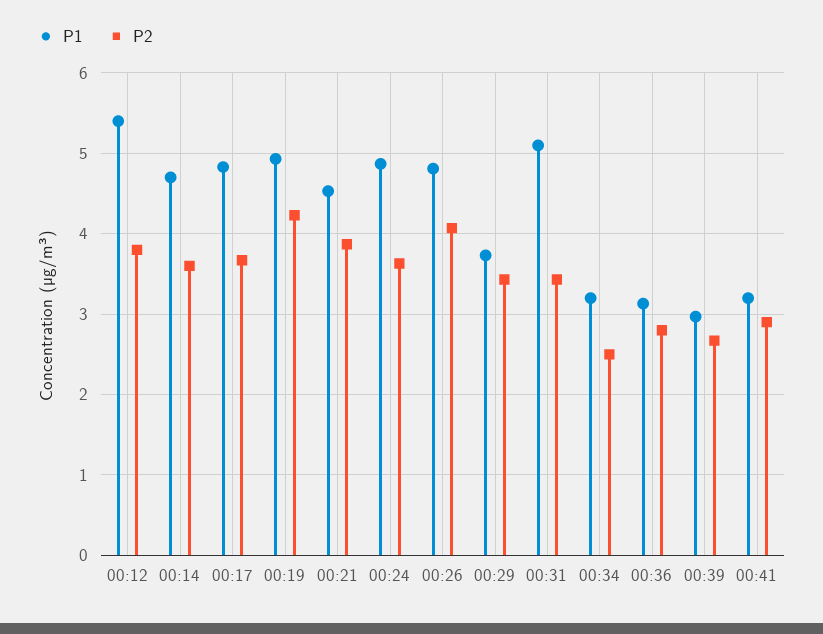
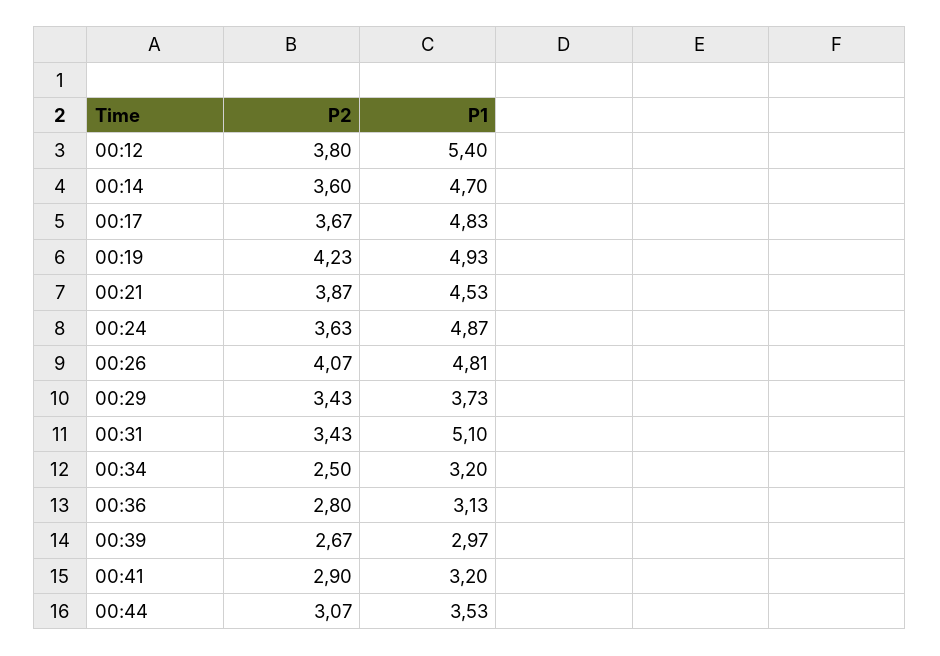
P2, 00:44: none -> 3.07
P1, 00:44: none -> 3.53

